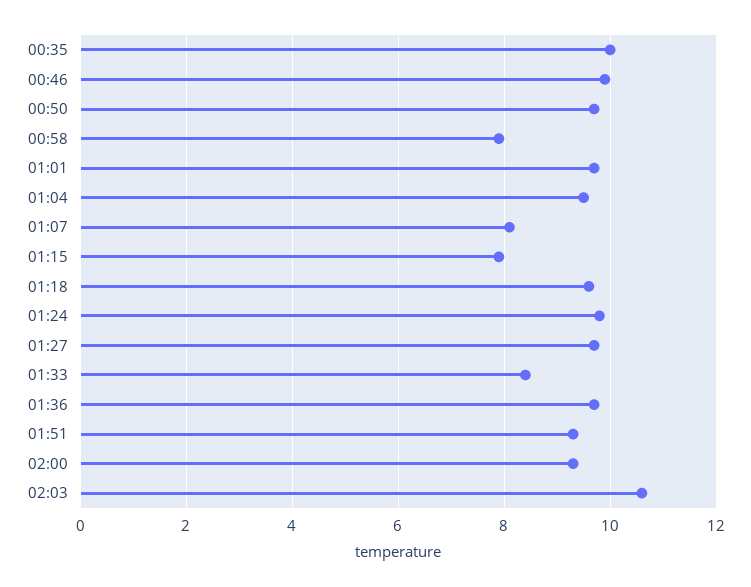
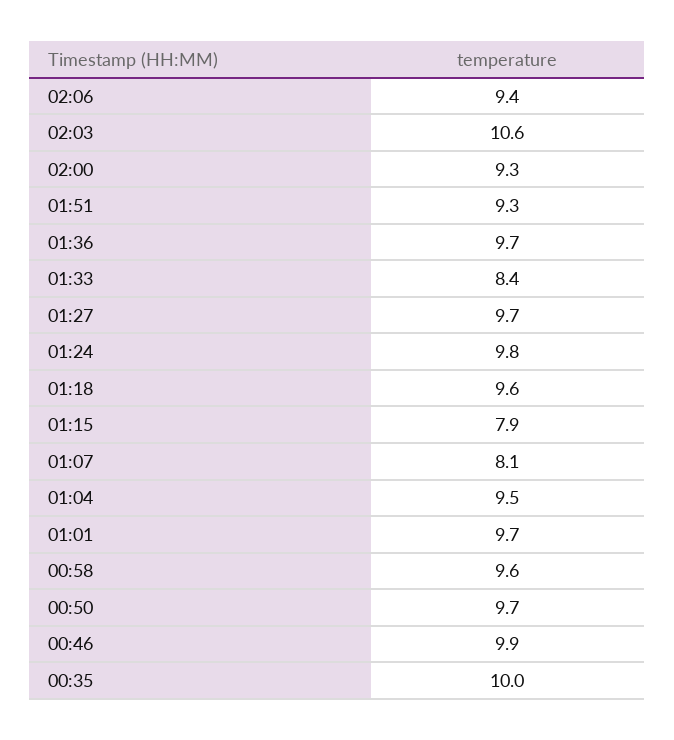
00:58: 8 -> 9.6
02:06: none -> 9.4

